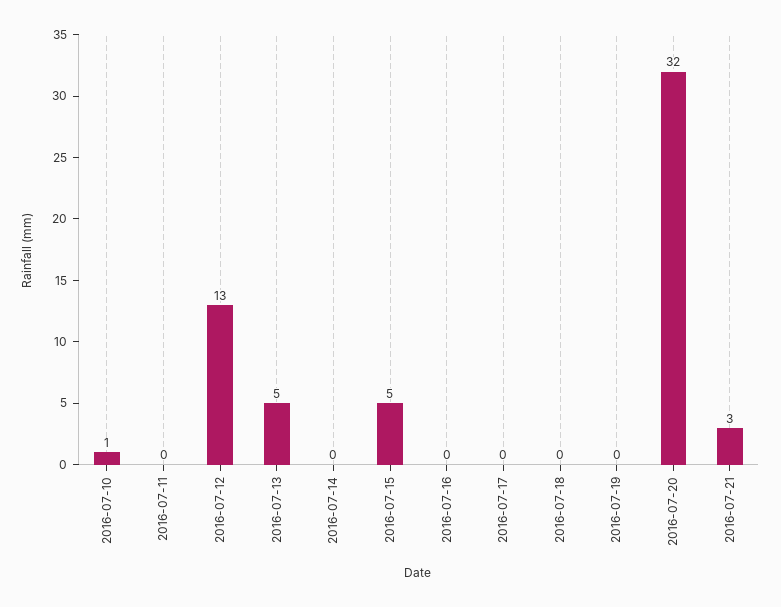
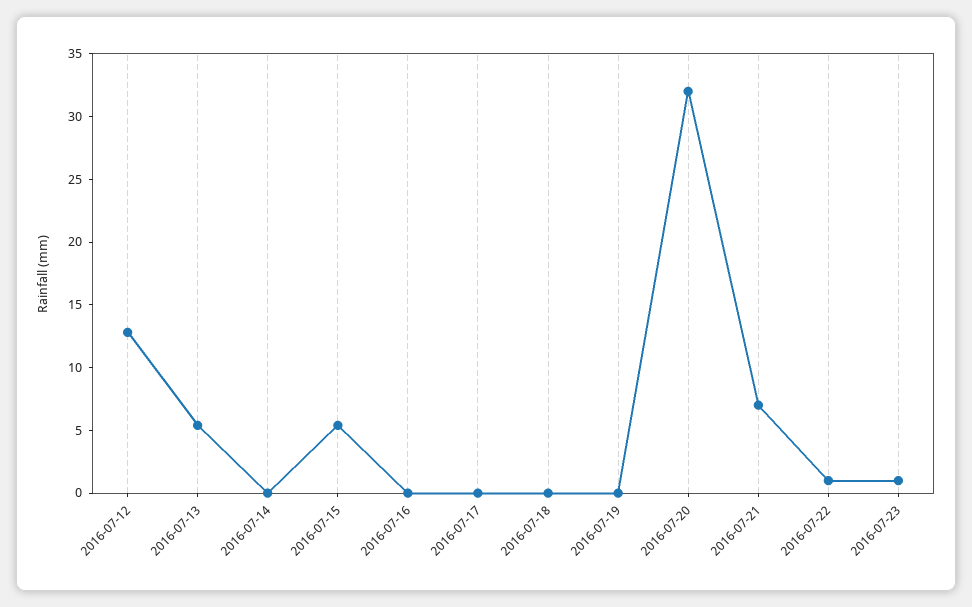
2016-07-10: 1 -> none
2016-07-11: 0 -> none
2016-07-21: 3 -> 7
2016-07-22: none -> 1
2016-07-23: none -> 1

